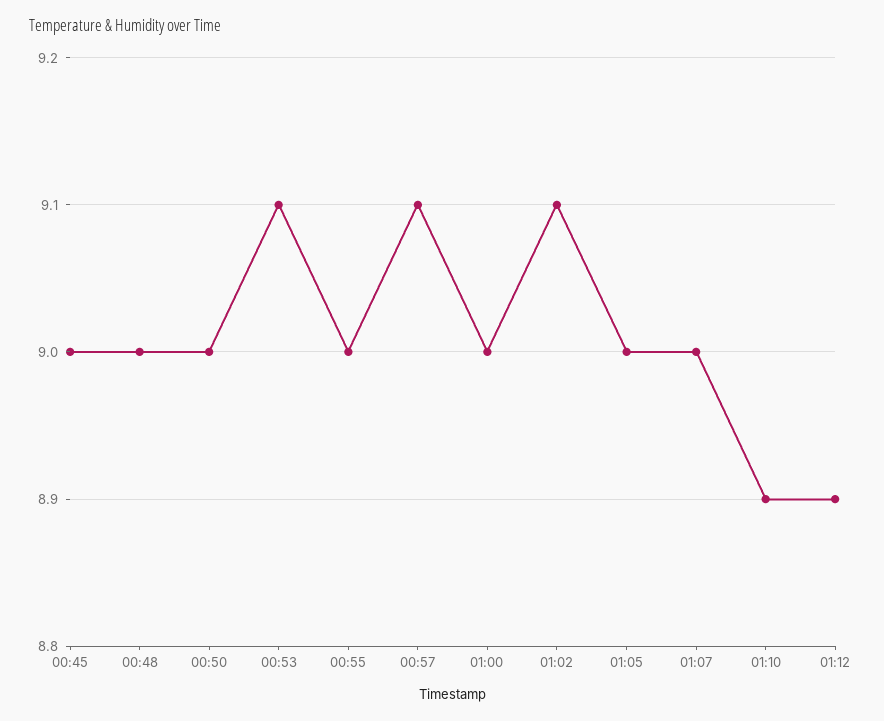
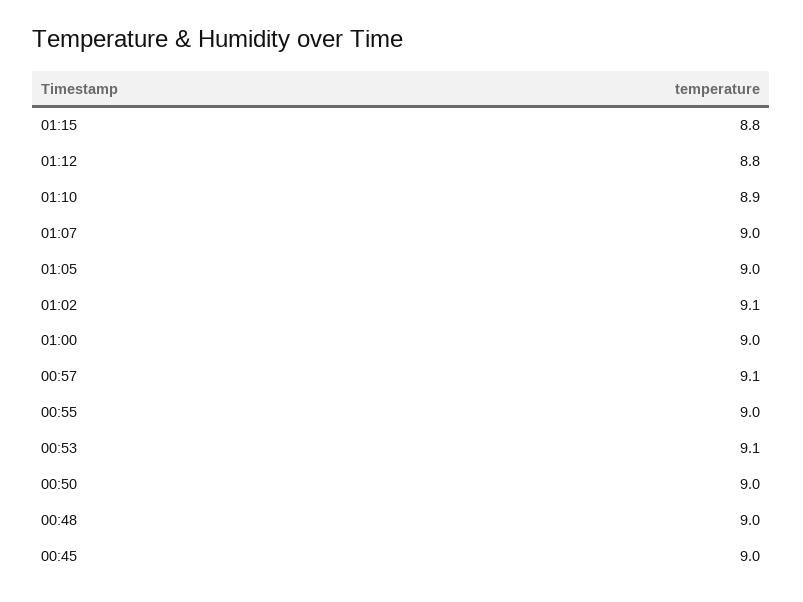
01:12: 8.9 -> 8.8
01:15: none -> 8.8

